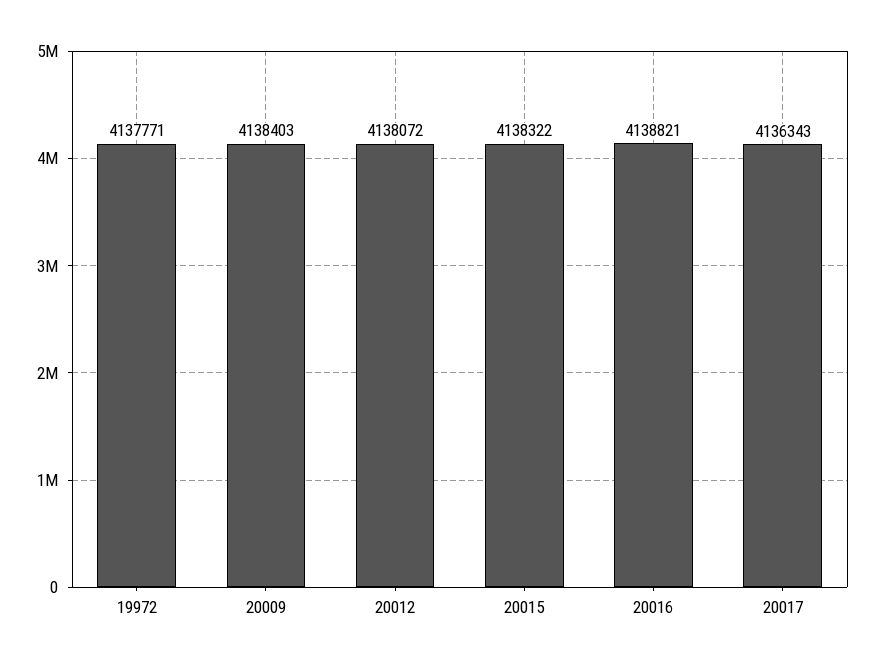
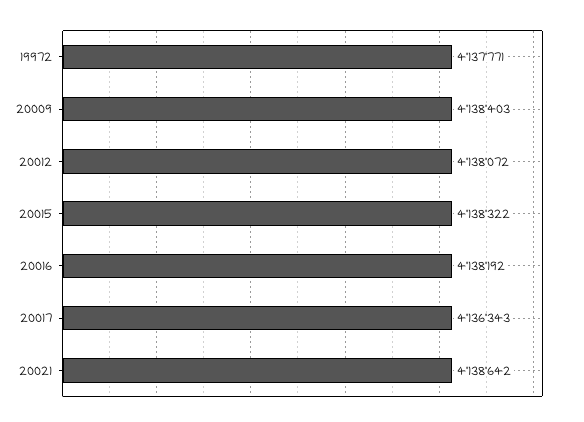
20016: 4138821 -> 4138192
20021: none -> 4138642

